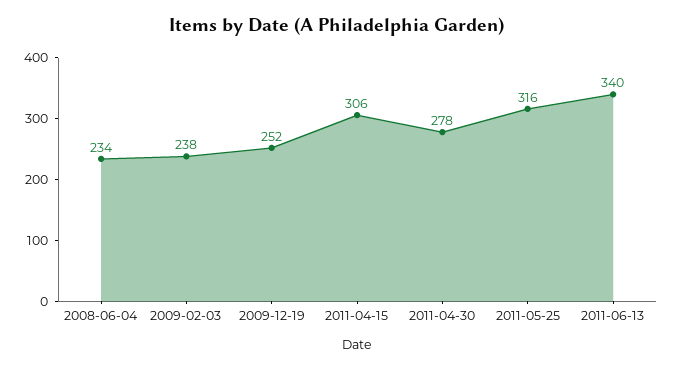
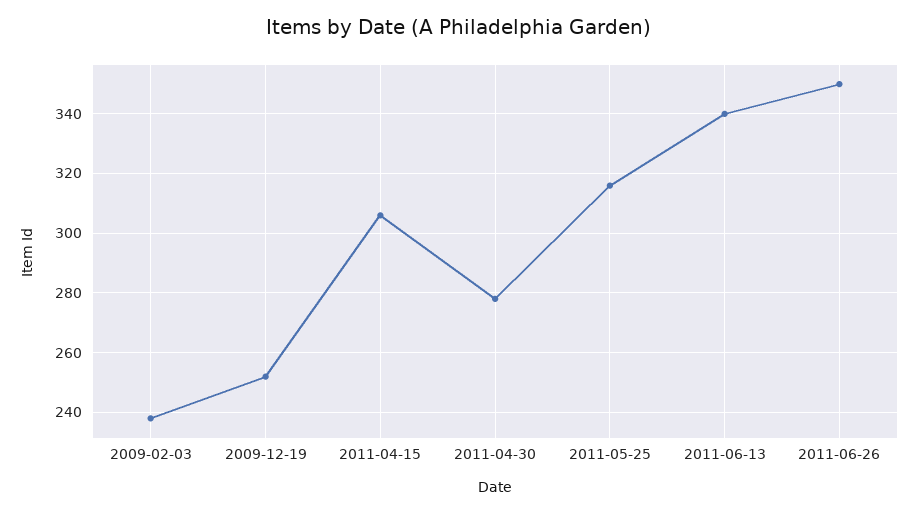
2008-06-04: 234 -> none
2011-06-26: none -> 350

